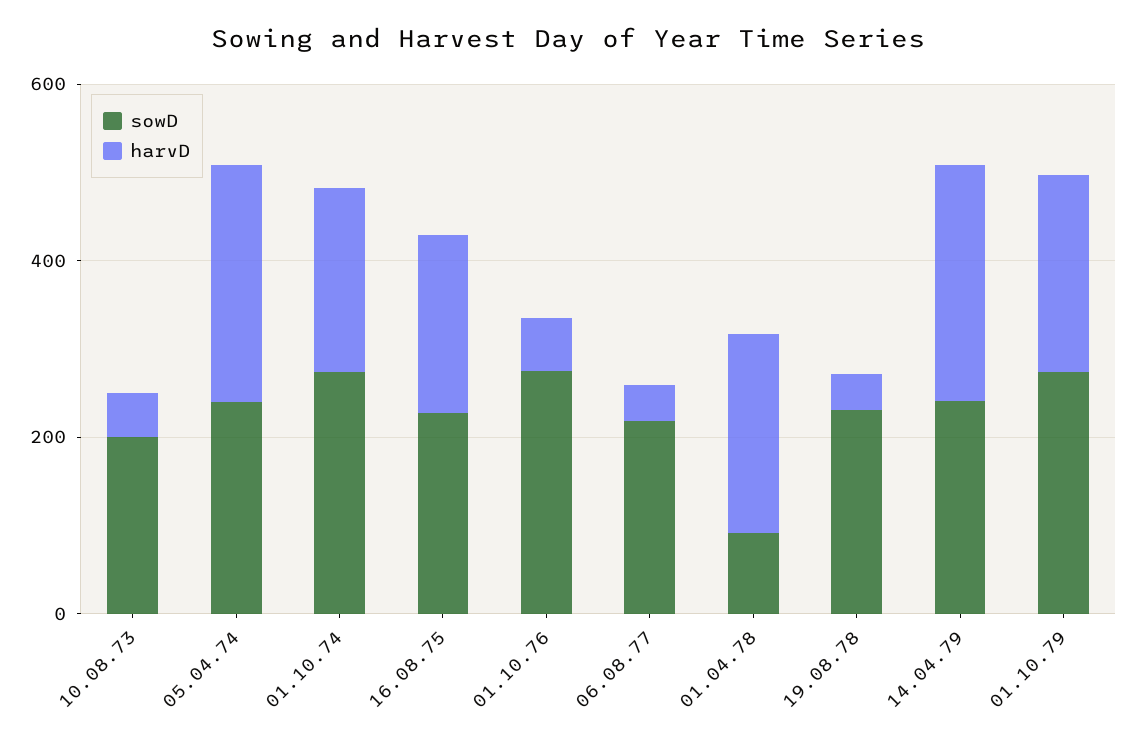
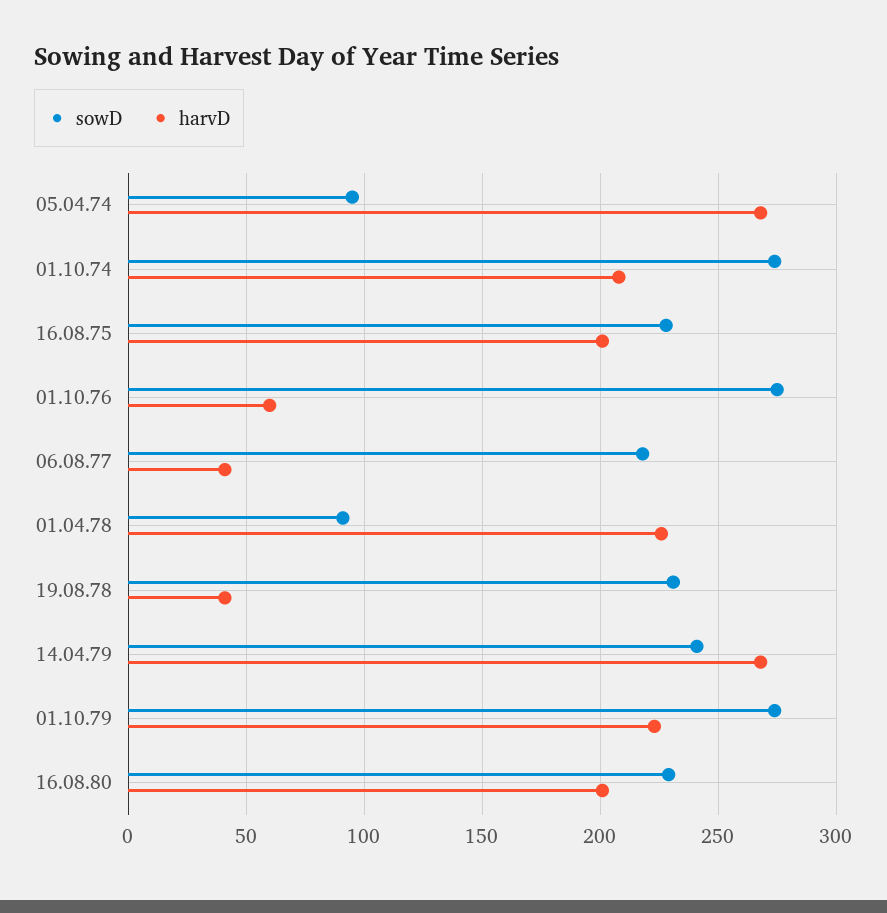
sowD, 10.08.73: 200 -> none
harvD, 10.08.73: 50 -> none
sowD, 05.04.74: 250 -> 95
sowD, 16.08.80: none -> 230
harvD, 16.08.80: none -> 200

